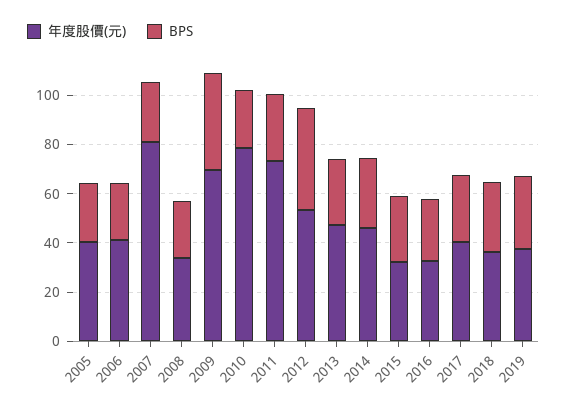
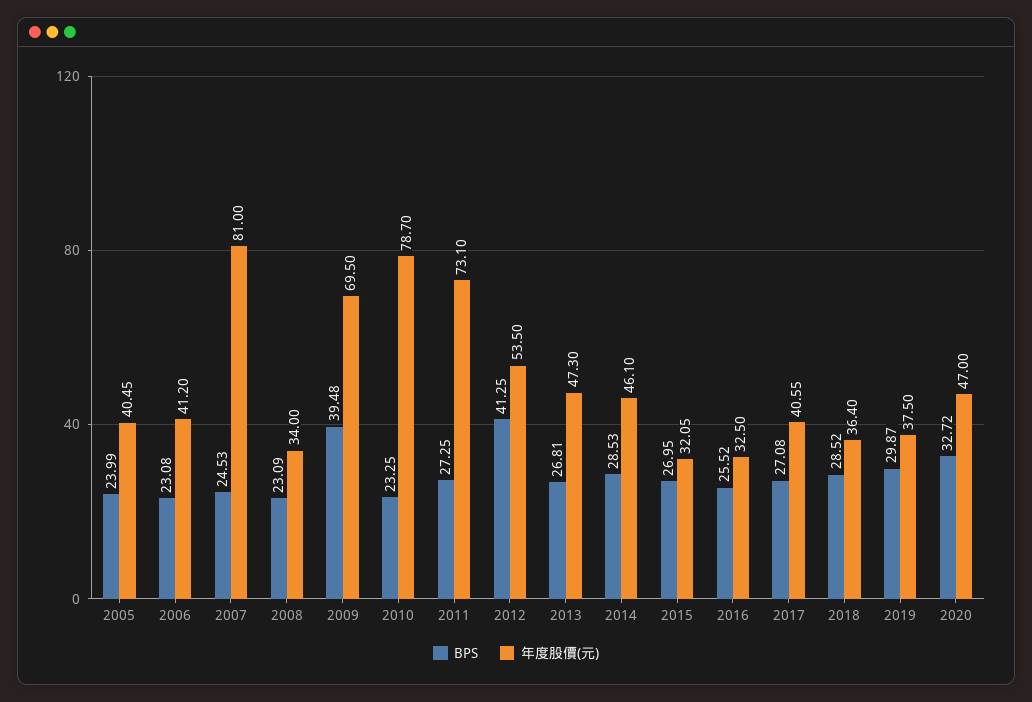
BPS, 2020: none -> 32.72
年度股價(元), 2020: none -> 47

